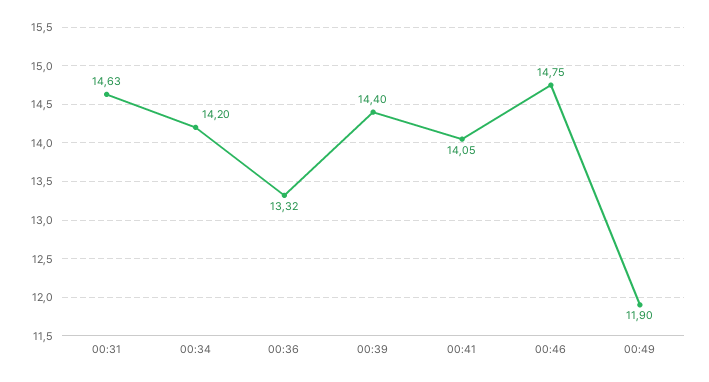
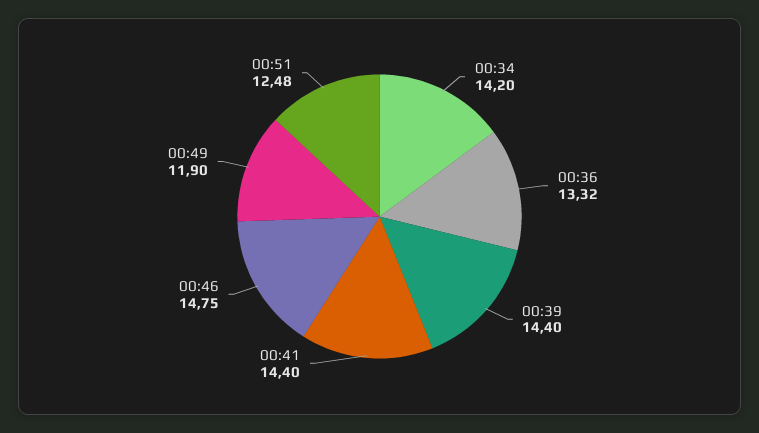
00:31: 14.63 -> none
00:41: 14.05 -> 14.4
00:51: none -> 12.48

